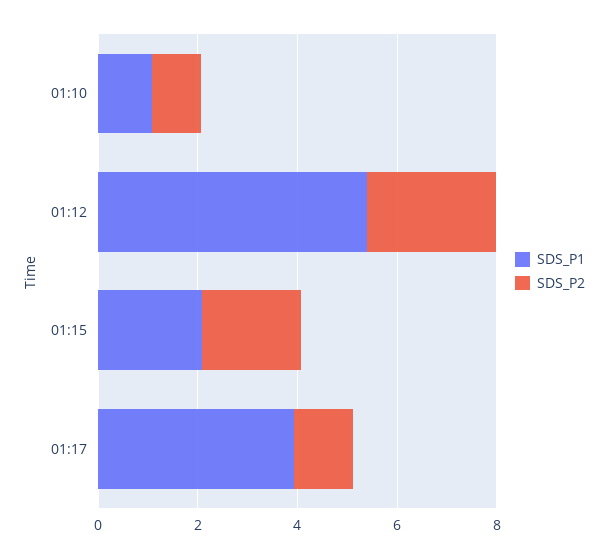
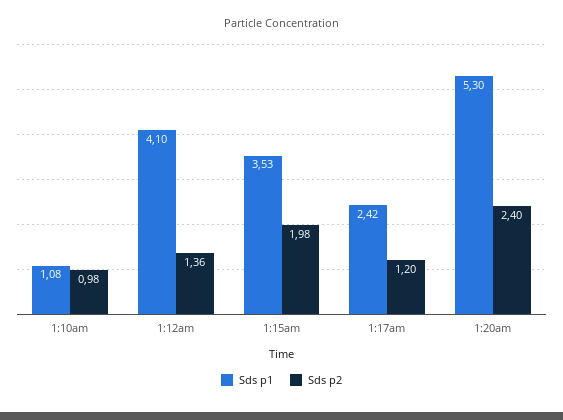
SDS_P1, 01:12: 5.5 -> 4.1
SDS_P2, 01:12: 2.5 -> 1.36
SDS_P1, 01:15: 2 -> 3.53
SDS_P1, 01:17: 4 -> 2.42
SDS_P1, 1:20am: none -> 5.3
SDS_P2, 1:20am: none -> 2.4

